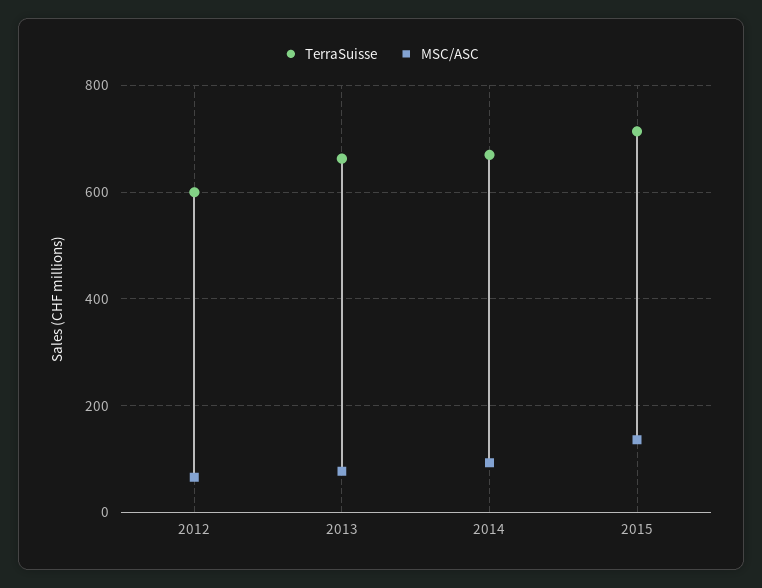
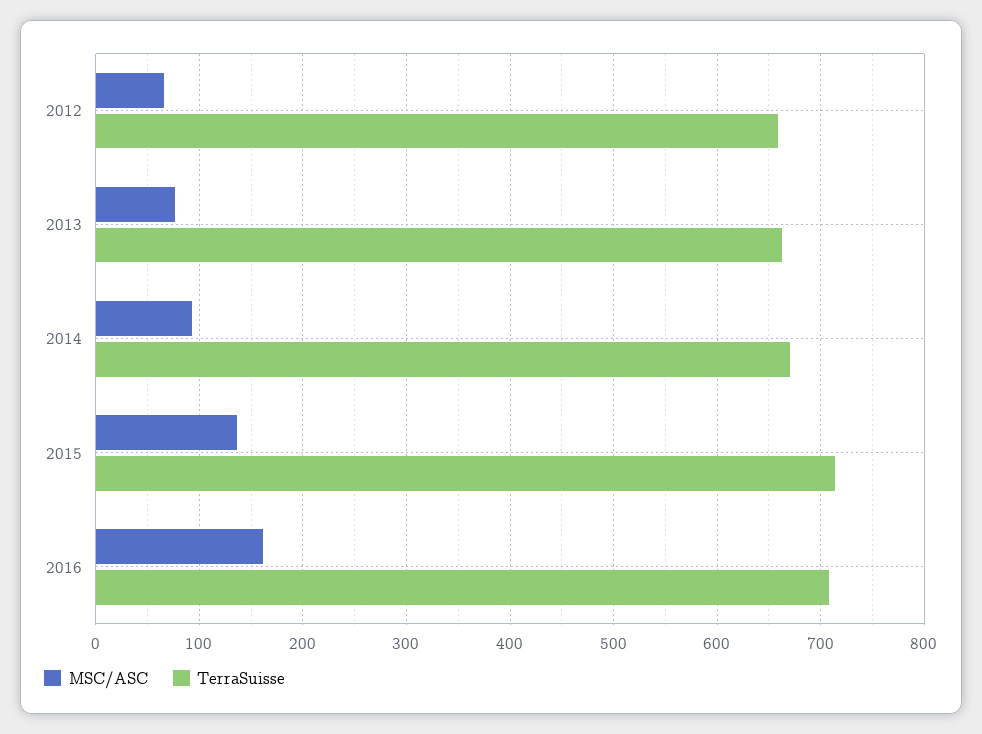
TerraSuisse, 2012: 600 -> 660
MSC/ASC, 2016: none -> 160
TerraSuisse, 2016: none -> 710

